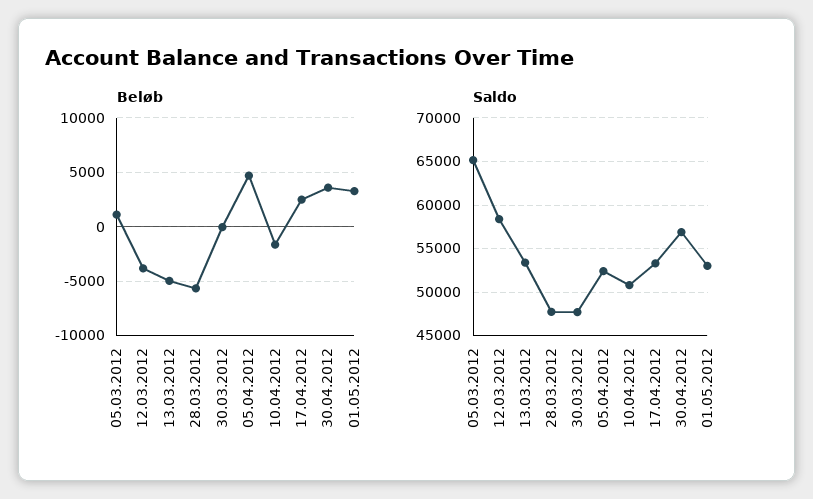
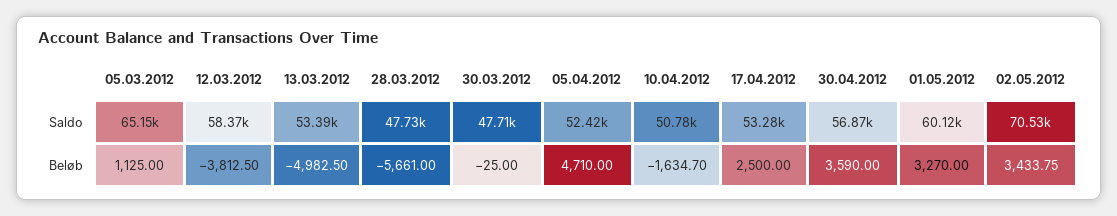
Saldo, 01.05.2012: 53000 -> 60120
Saldo, 02.05.2012: none -> 70530
Beløb, 02.05.2012: none -> 3433.75

